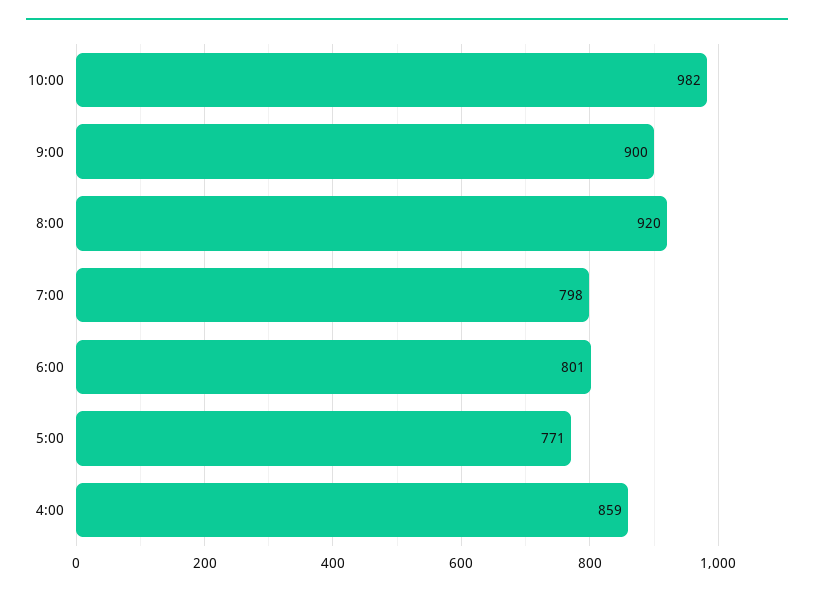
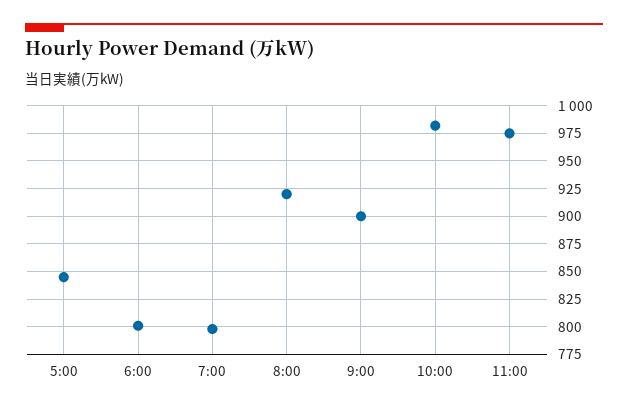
5:00: 771 -> 850
4:00: 859 -> none
11:00: none -> 975

